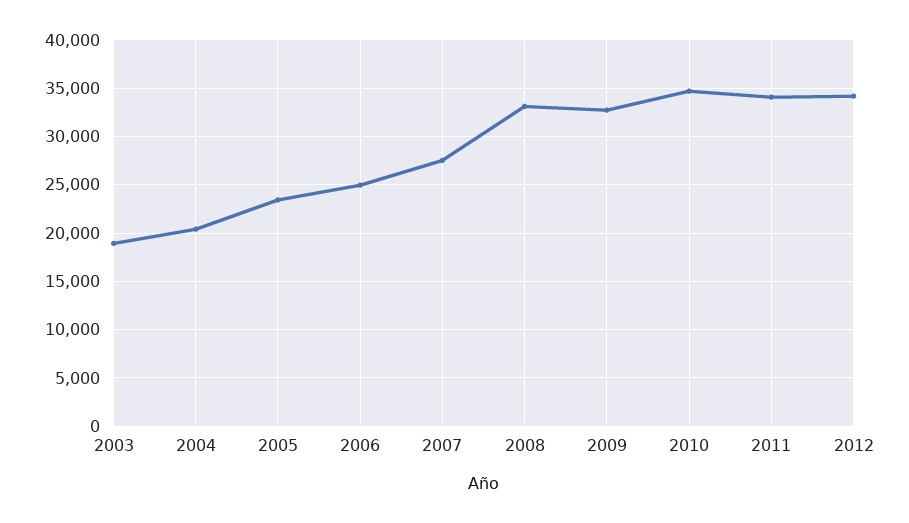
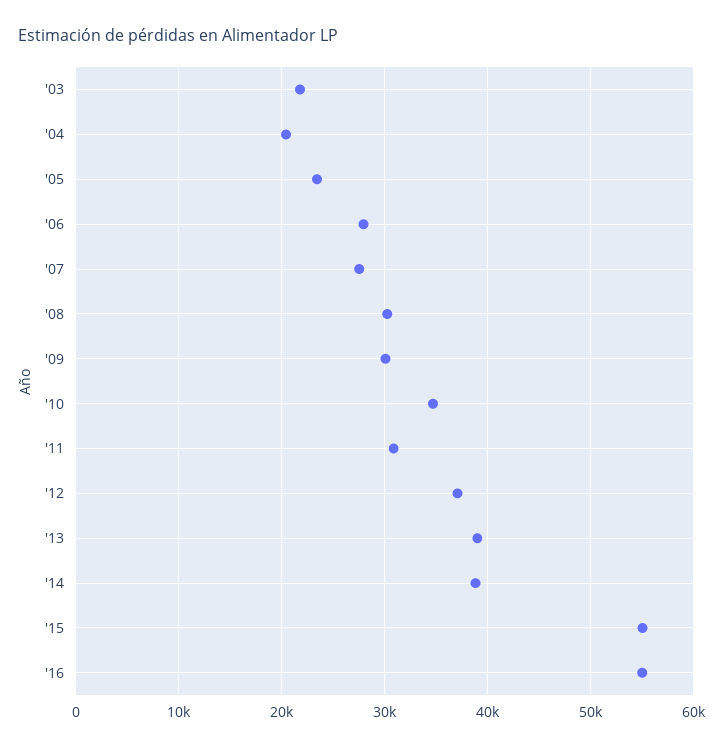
2003: 19000 -> 22000
2006: 25000 -> 28000
2008: 33000 -> 30000
2009: 33000 -> 30000
2011: 34000 -> 31000
2012: 34000 -> 37000
'13: none -> 39000
'14: none -> 39000
'15: none -> 55000
'16: none -> 55000

